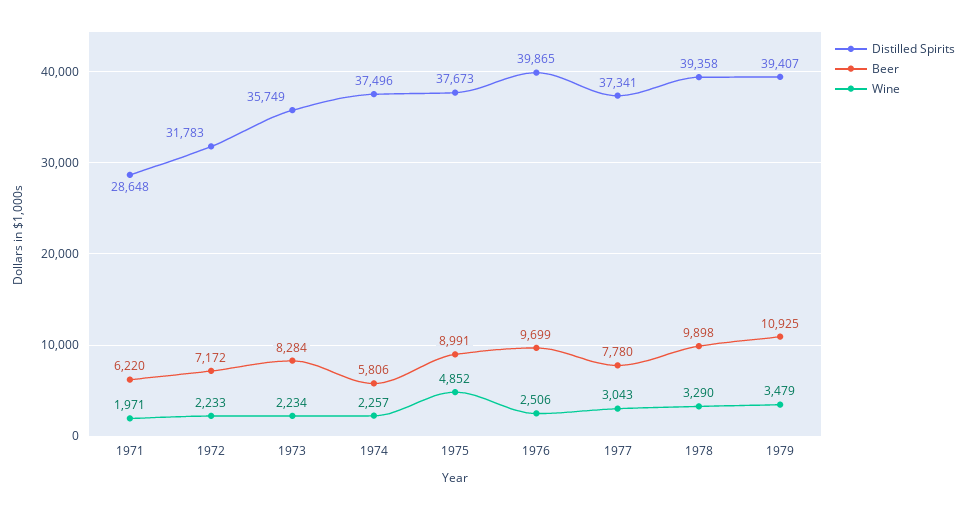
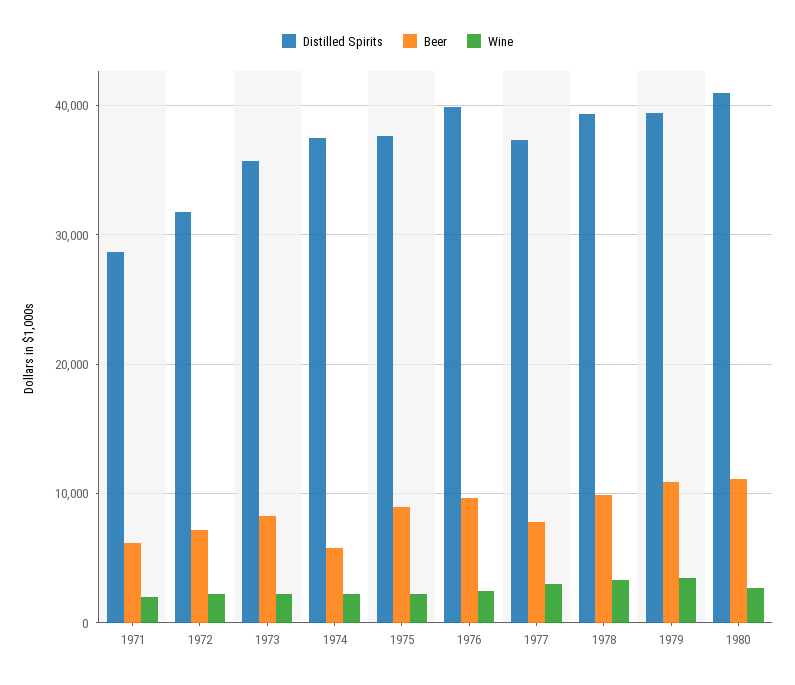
Wine, 1975: 4852 -> 2000
Distilled Spirits, 1980: none -> 41000
Beer, 1980: none -> 11000
Wine, 1980: none -> 3000

